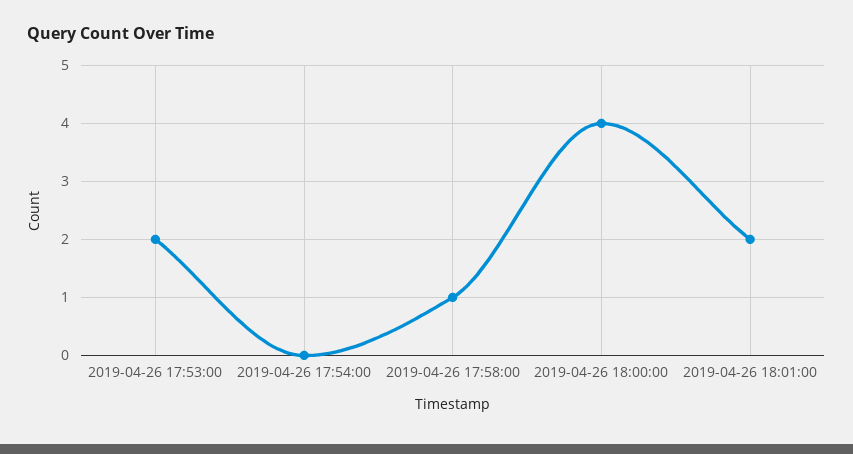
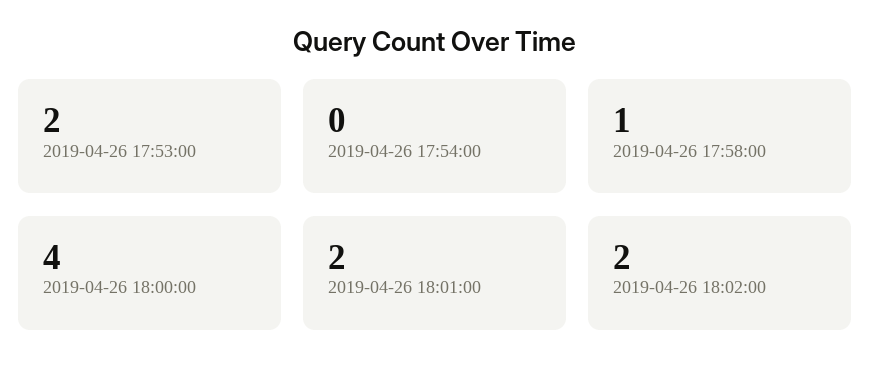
2019-04-26 18:02:00: none -> 2

